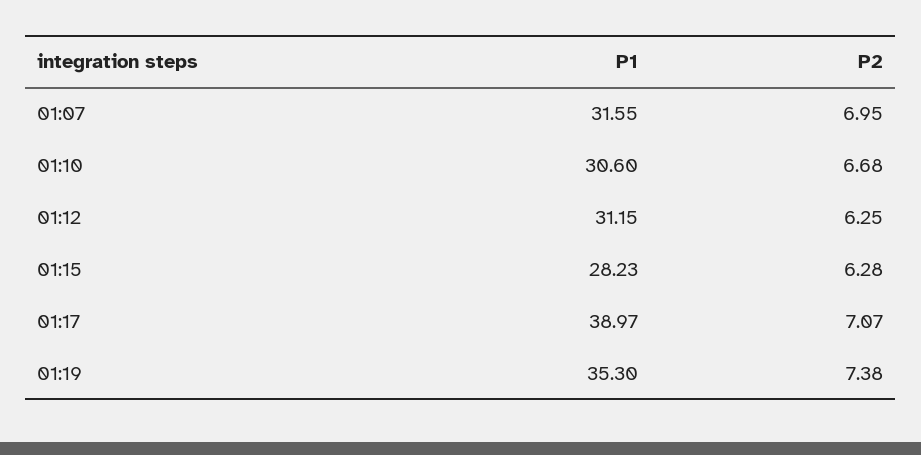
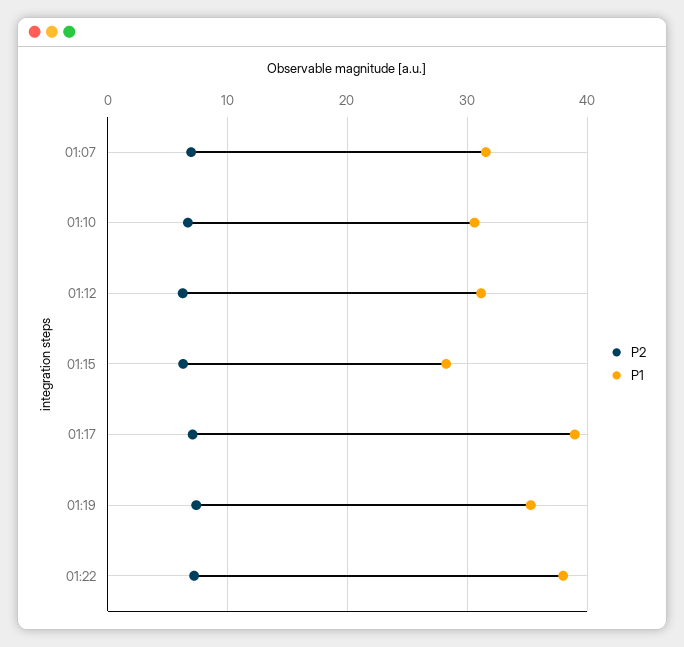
P2, 01:22: none -> 7
P1, 01:22: none -> 38

